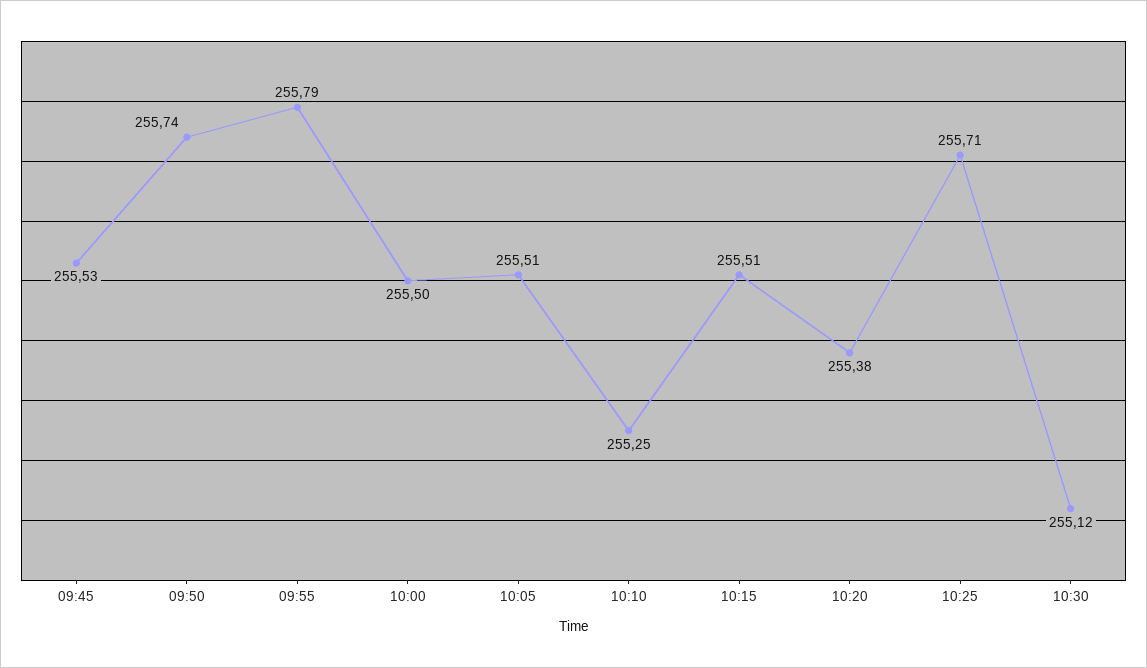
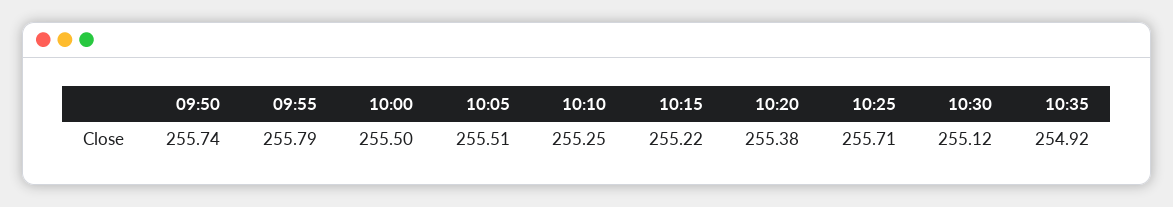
09:45: 255.53 -> none
10:15: 255.51 -> 255.22
10:35: none -> 254.92

